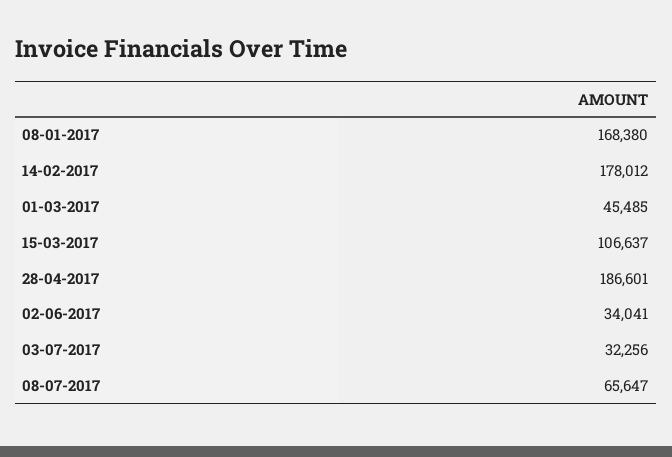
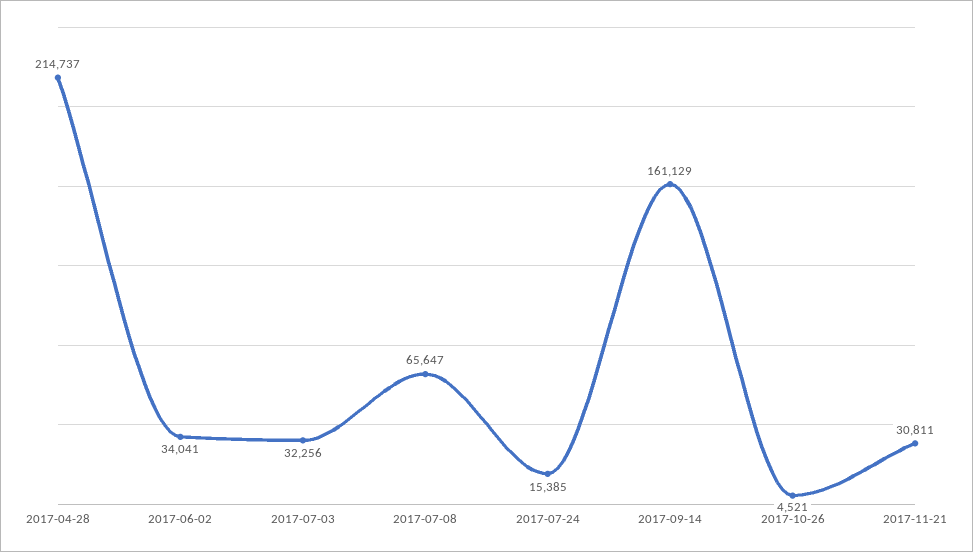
08-01-2017: 168380 -> none
14-02-2017: 178012 -> none
01-03-2017: 45485 -> none
15-03-2017: 106637 -> none
28-04-2017: 186601 -> 214737
2017-07-24: none -> 15385
2017-09-14: none -> 161129
2017-10-26: none -> 4521
2017-11-21: none -> 30811

